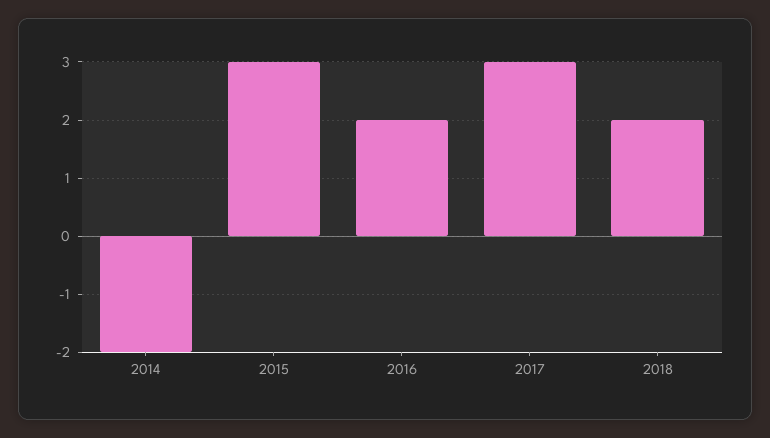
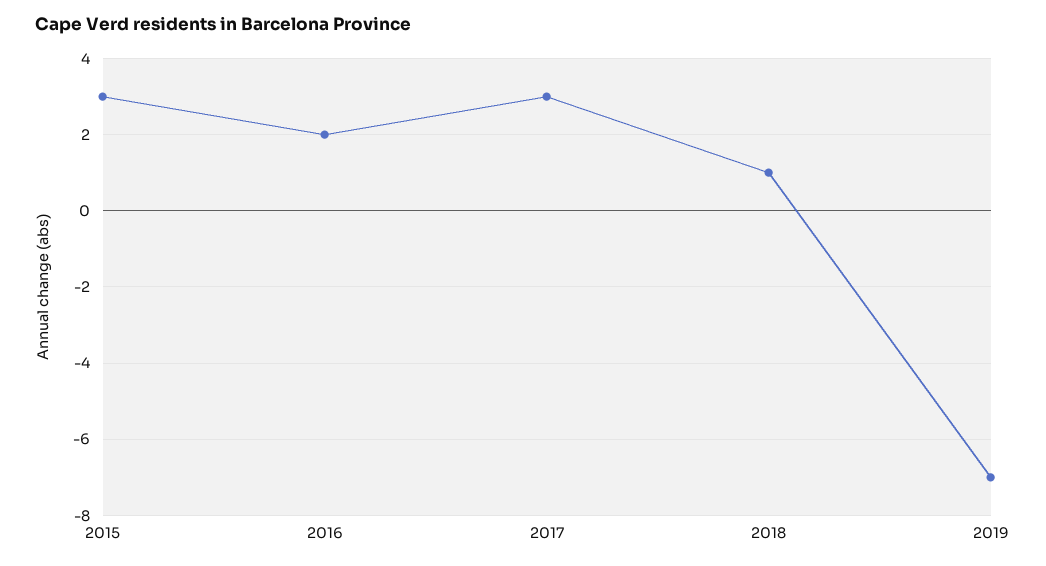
2014: -2 -> none
2018: 2 -> 1
2019: none -> -7

